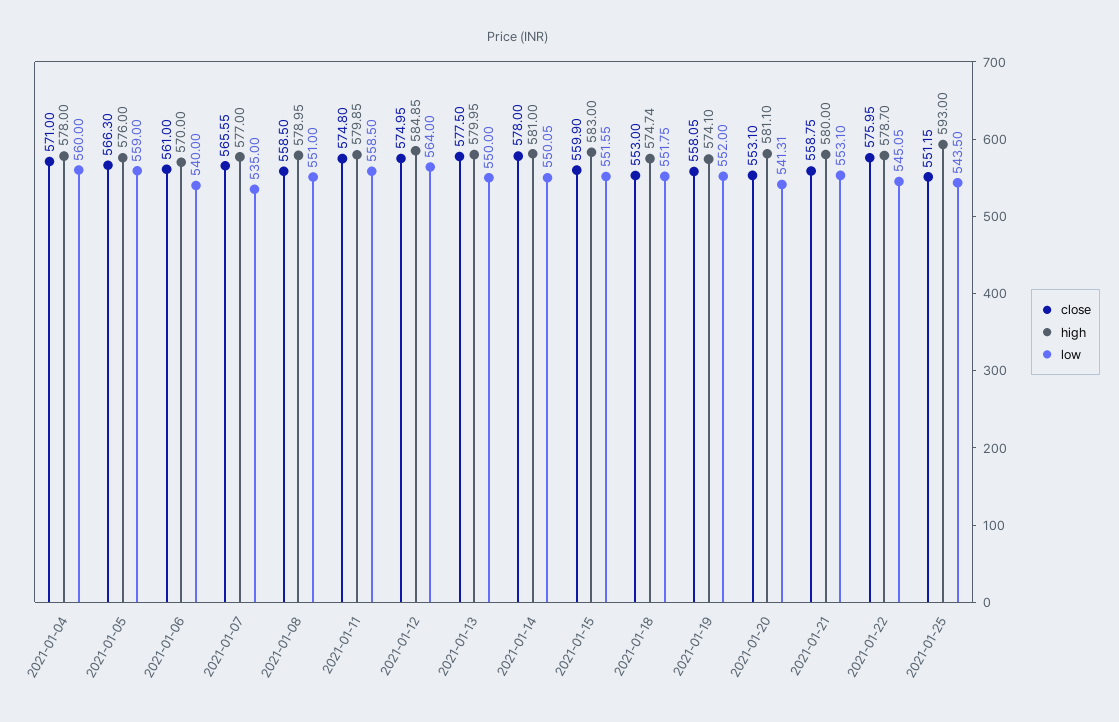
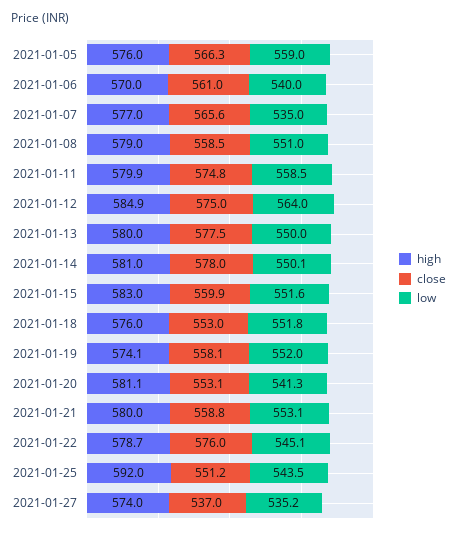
close, 2021-01-04: 571 -> none
high, 2021-01-04: 578 -> none
low, 2021-01-04: 560 -> none
high, 2021-01-18: 574.74 -> 576
high, 2021-01-25: 593 -> 592
high, 2021-01-27: none -> 574
close, 2021-01-27: none -> 537
low, 2021-01-27: none -> 535.2

